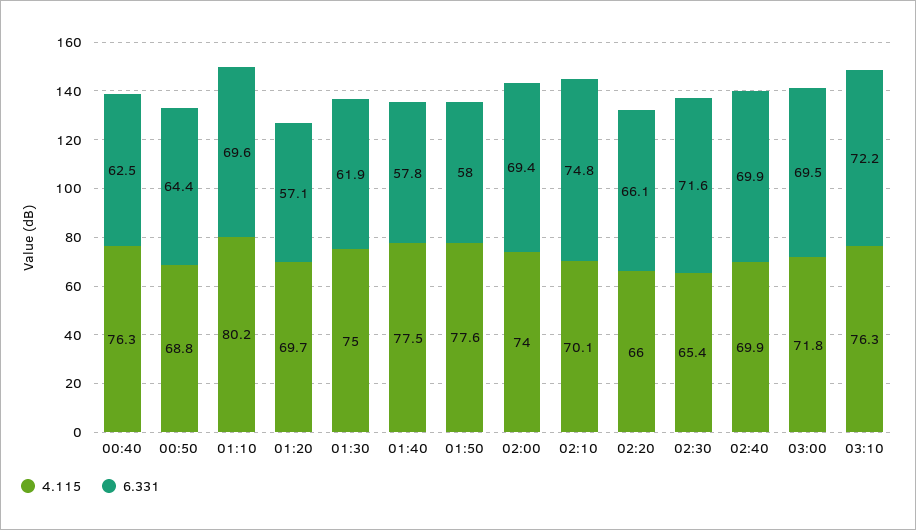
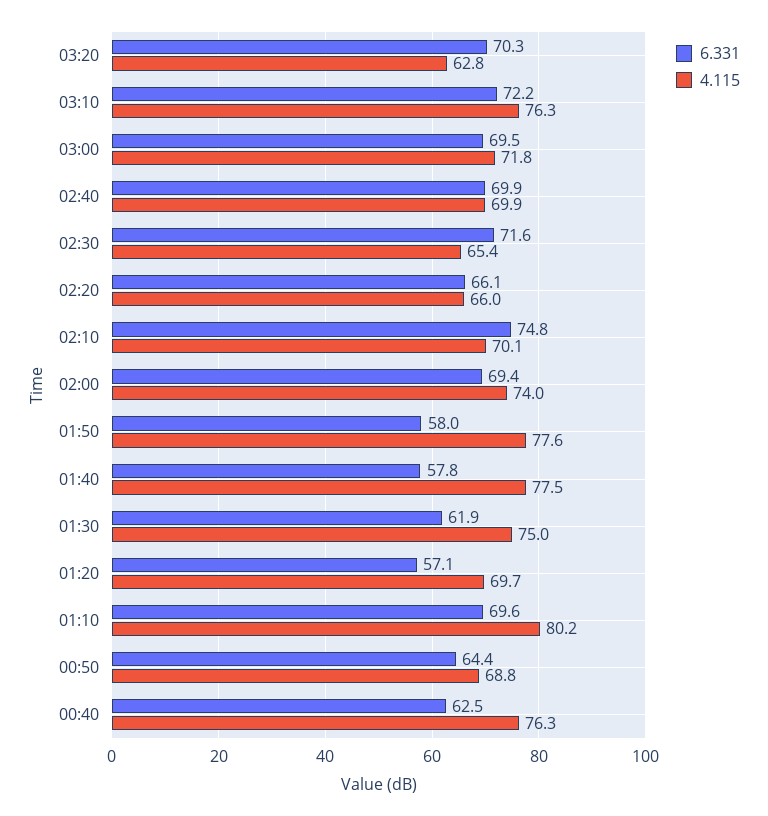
6.331, 03:20: none -> 70.3
4.115, 03:20: none -> 62.8

